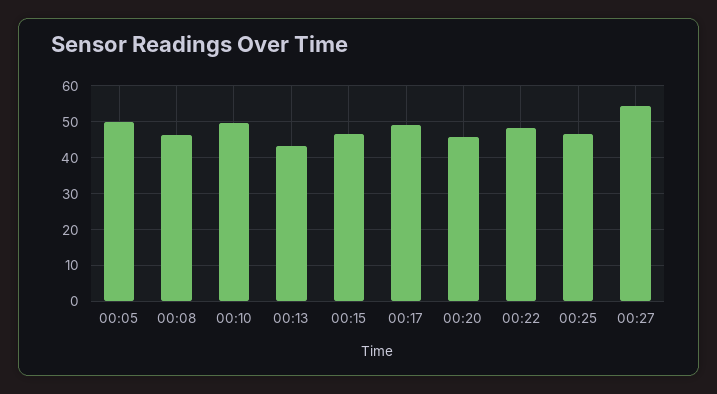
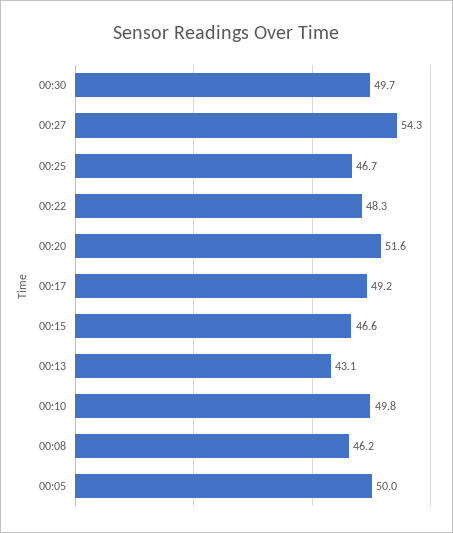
00:20: 46 -> 51.6
00:30: none -> 49.7

